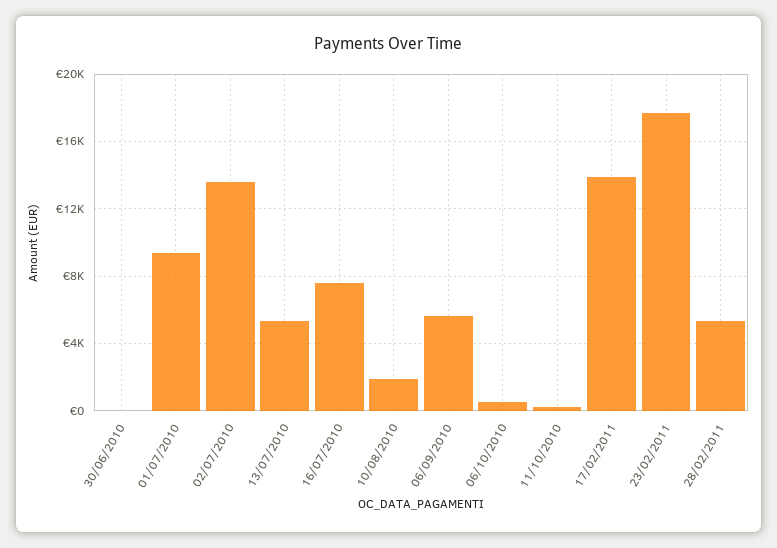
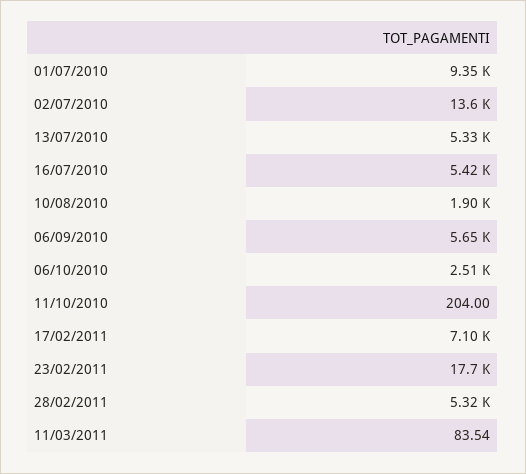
30/06/2010: 0 -> none
16/07/2010: 7500 -> 5420
06/10/2010: 500 -> 2510
17/02/2011: 14000 -> 7100
11/03/2011: none -> 83.54

